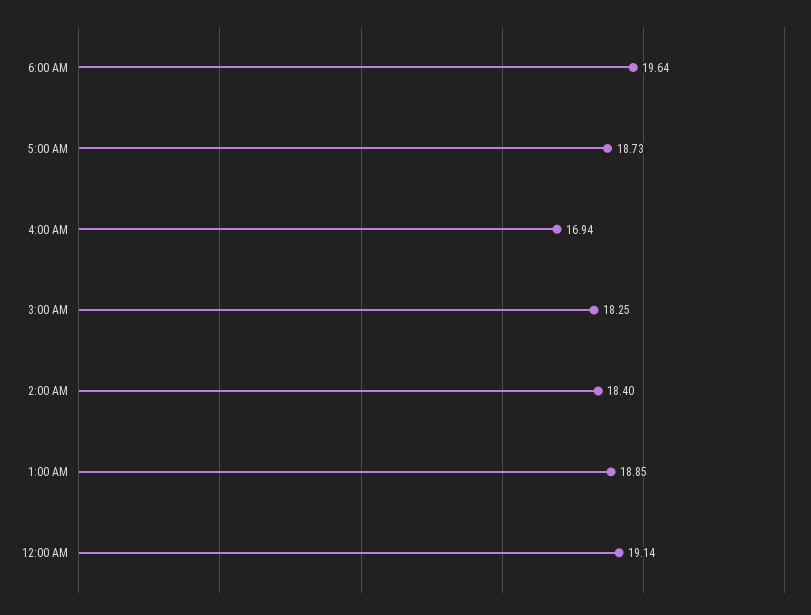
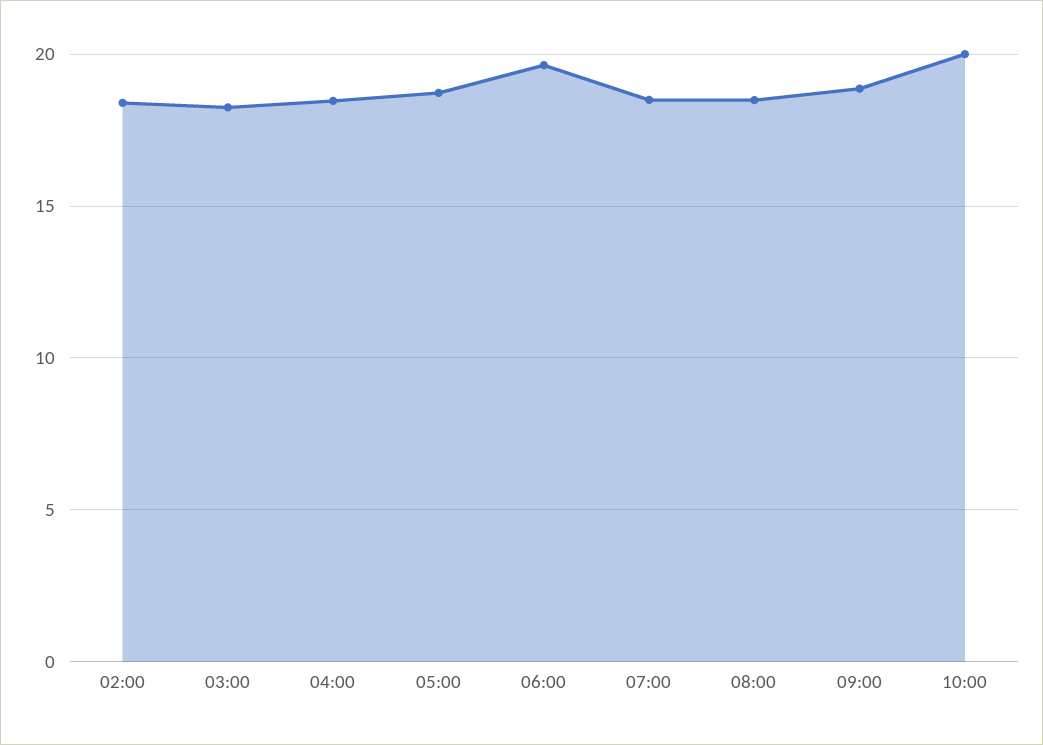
4:00 AM: 16.94 -> 18.5
1:00 AM: 18.85 -> none
12:00 AM: 19.14 -> none
07:00: none -> 18.5
08:00: none -> 18.5
09:00: none -> 19
10:00: none -> 20

